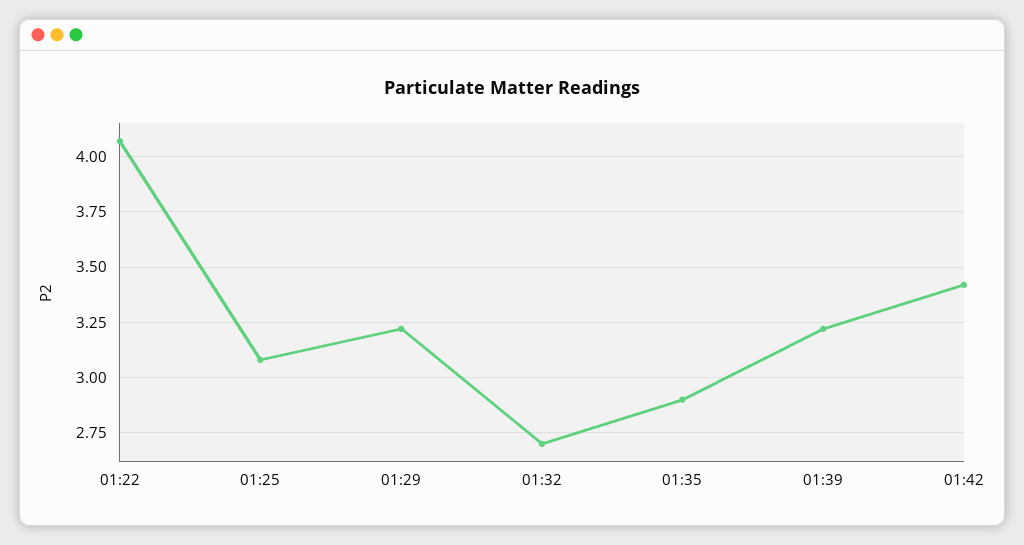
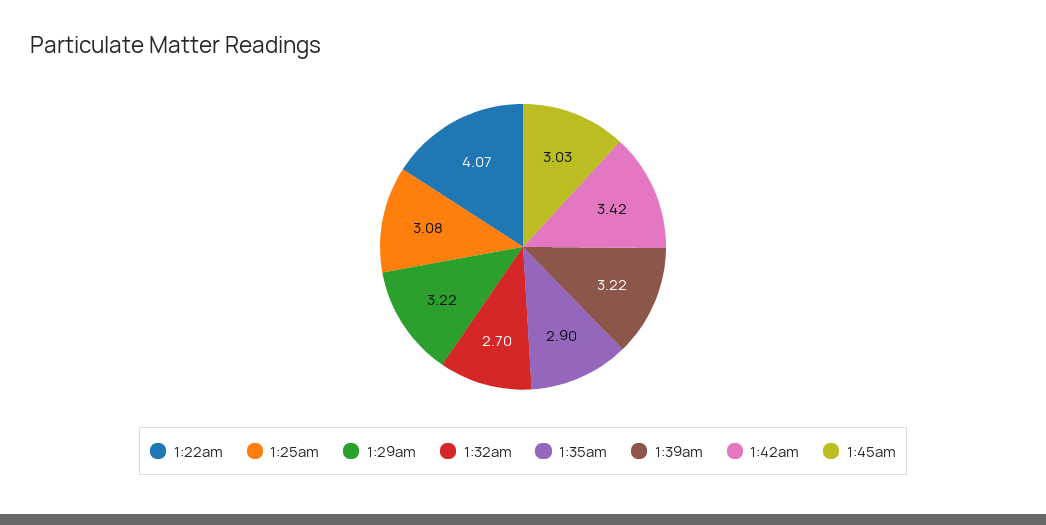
1:45am: none -> 3.03

